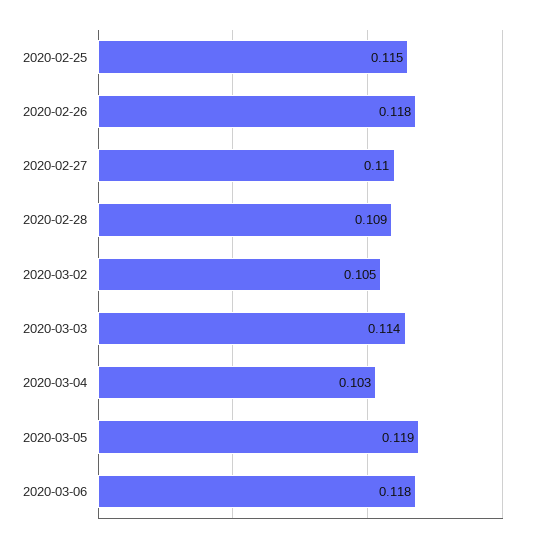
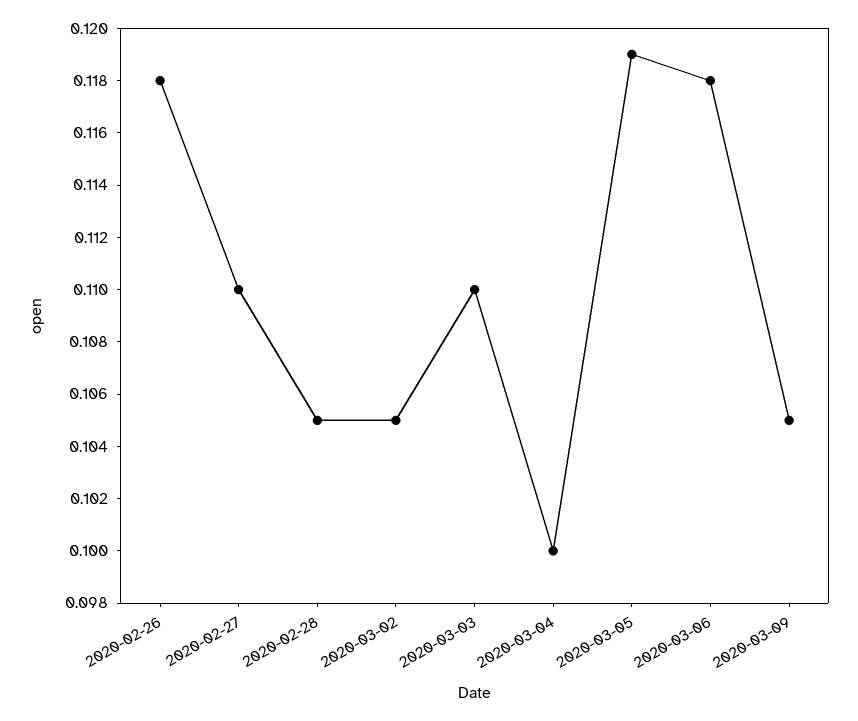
2020-02-25: 0.115 -> none
2020-02-28: 0.109 -> 0.105
2020-03-03: 0.114 -> 0.11
2020-03-04: 0.103 -> 0.1
2020-03-09: none -> 0.105

